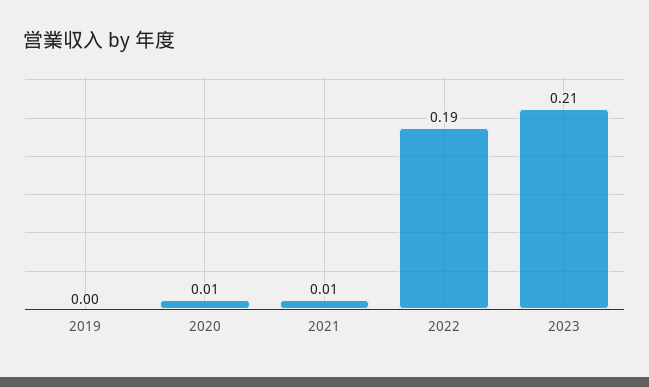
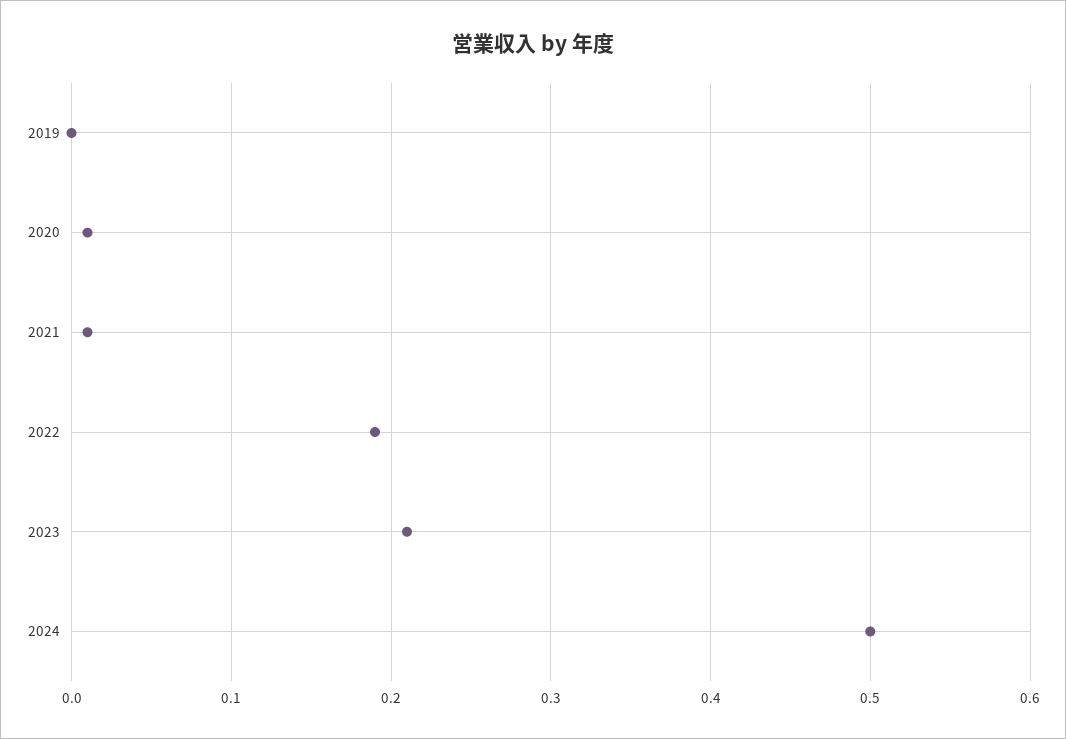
2024: none -> 0.5

